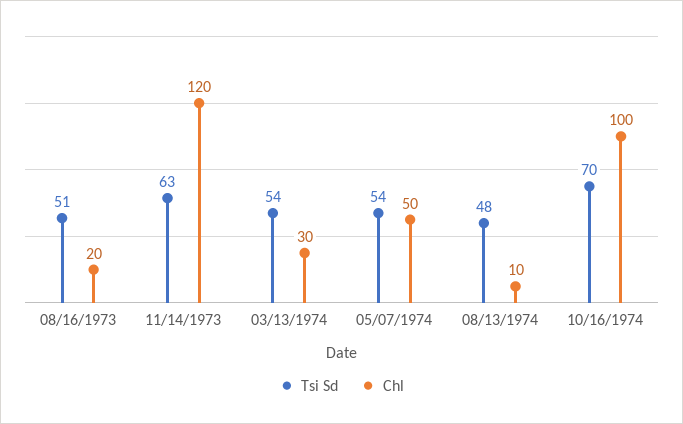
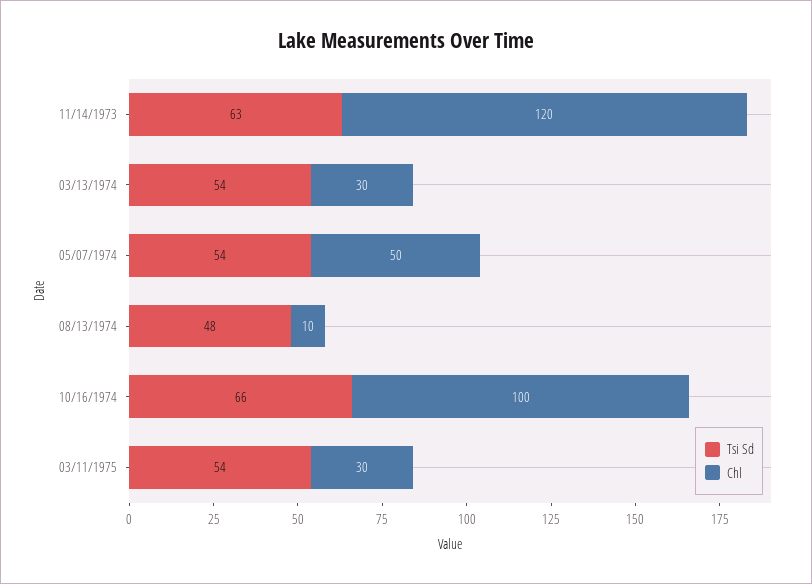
Tsi Sd, 08/16/1973: 51 -> none
Chl, 08/16/1973: 20 -> none
Tsi Sd, 10/16/1974: 70 -> 66
Tsi Sd, 03/11/1975: none -> 54
Chl, 03/11/1975: none -> 30

